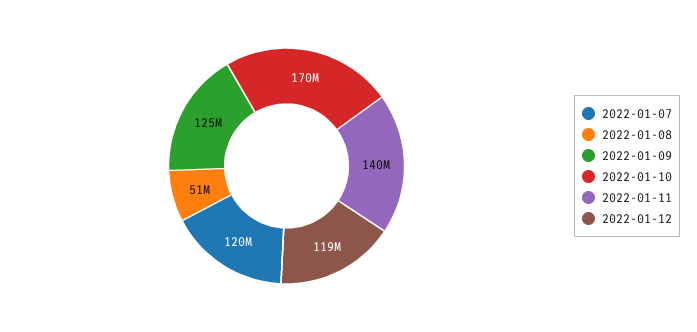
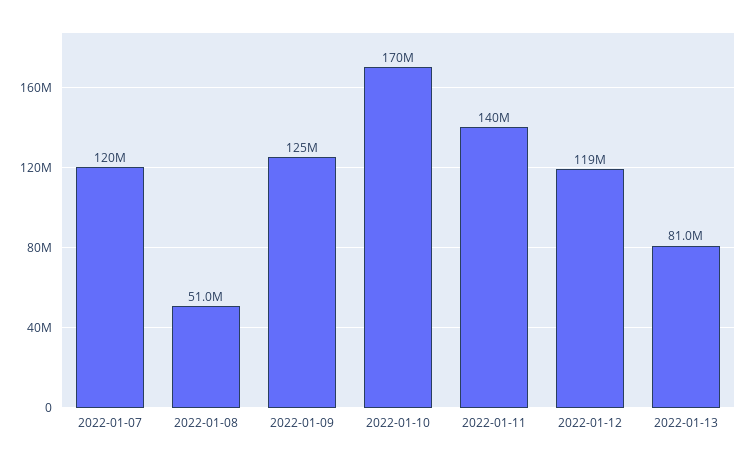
2022-01-13: none -> 81000000

